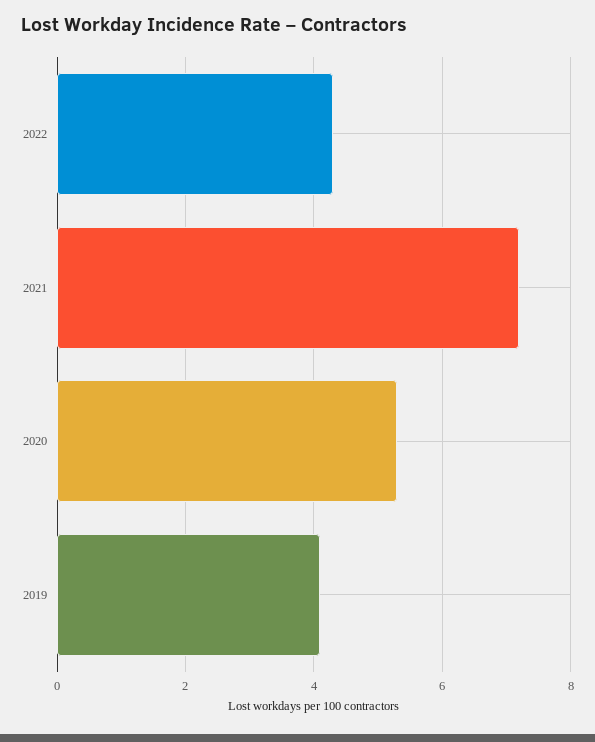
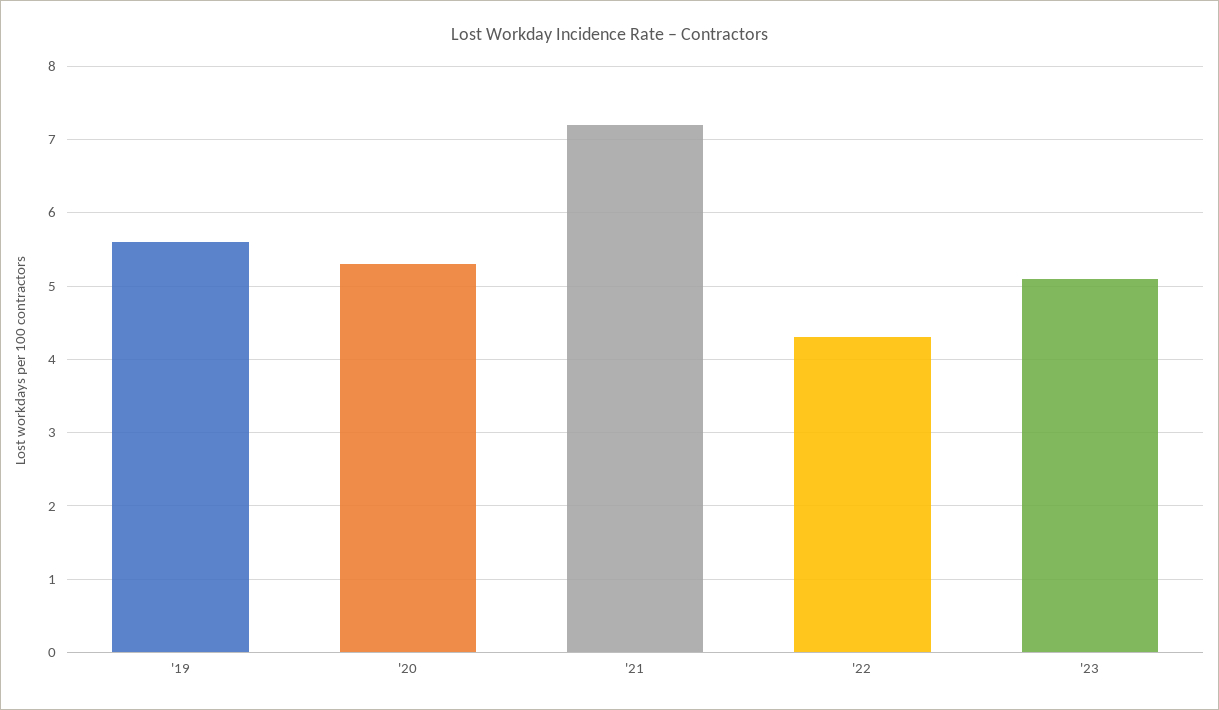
2019: 4 -> 5.6
'23: none -> 5.1

